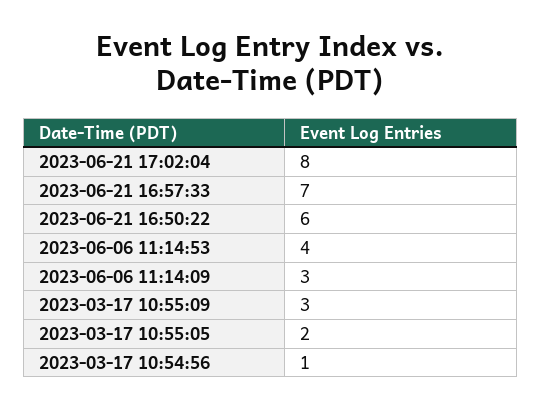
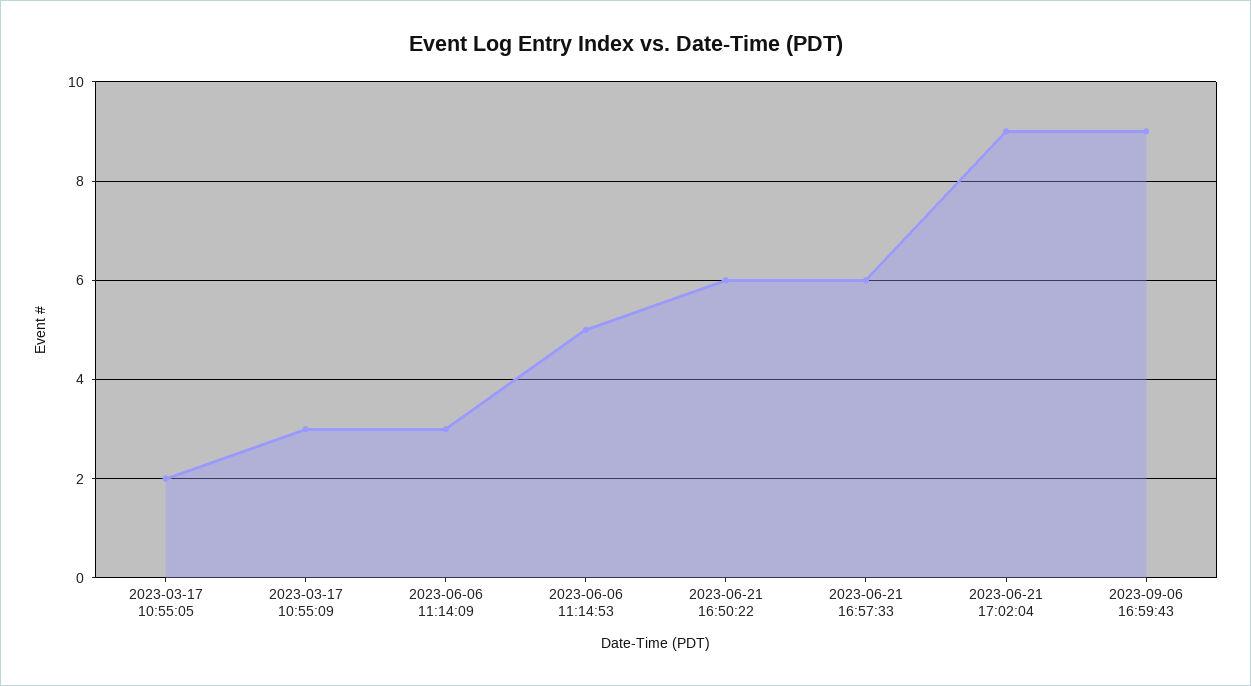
2023-06-21 17:02:04: 8 -> 9
2023-06-21 16:57:33: 7 -> 6
2023-06-06 11:14:53: 4 -> 5
2023-03-17 10:54:56: 1 -> none
2023-09-06 16:59:43: none -> 9

